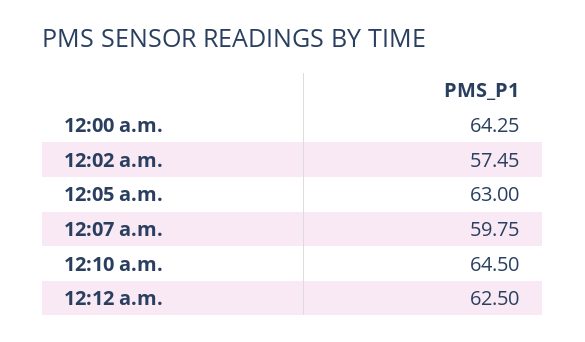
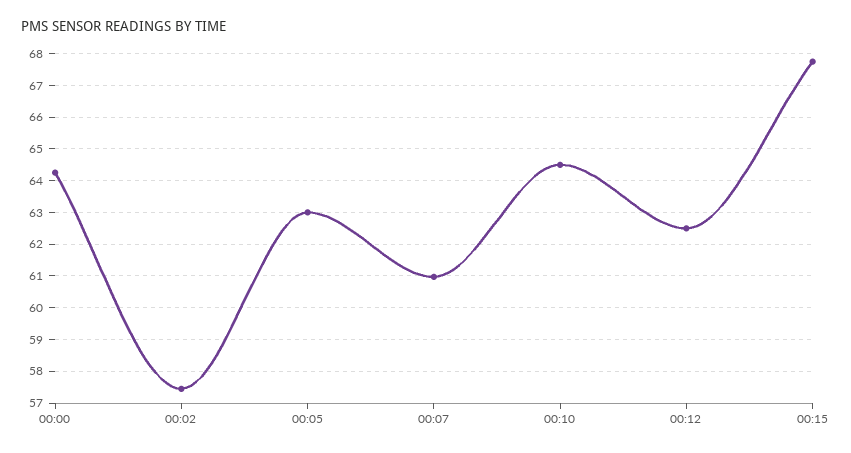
12:07 a.m.: 59.75 -> 61
00:15: none -> 67.8

